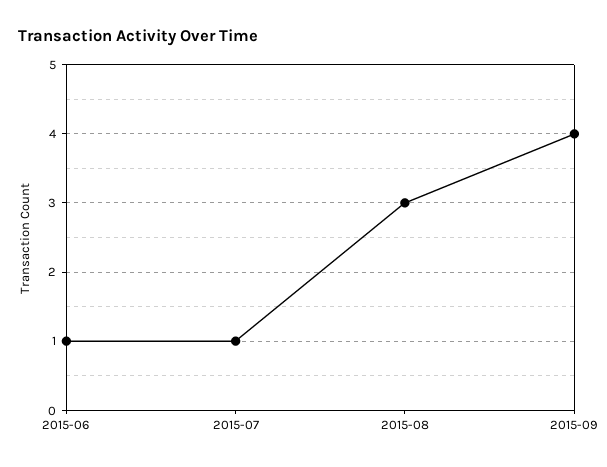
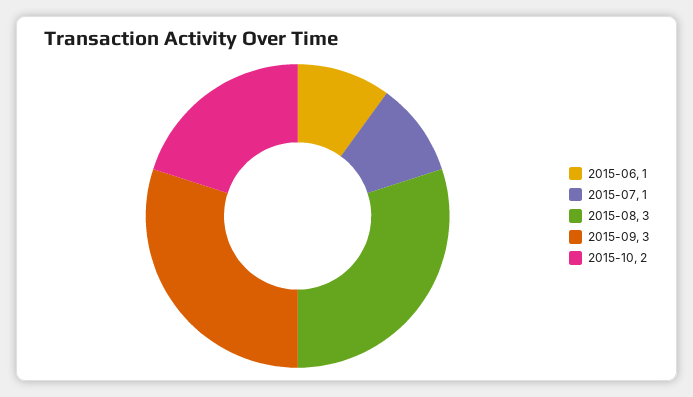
2015-09: 4 -> 3
2015-10: none -> 2

